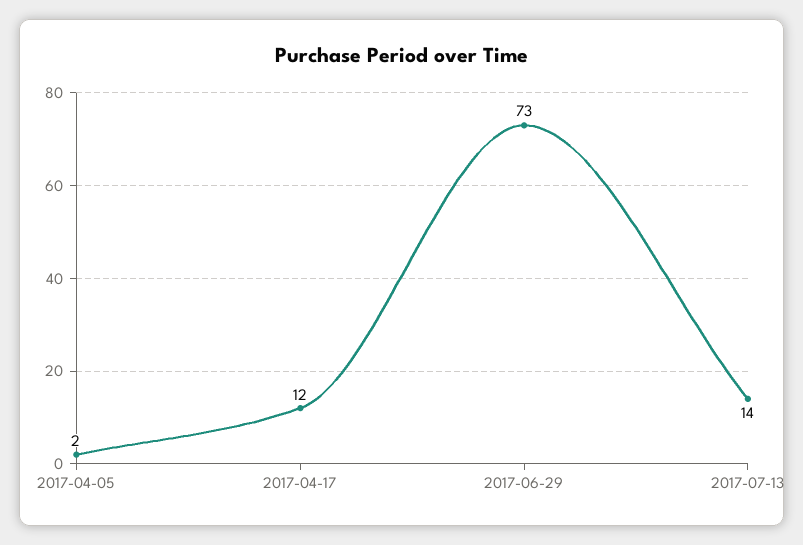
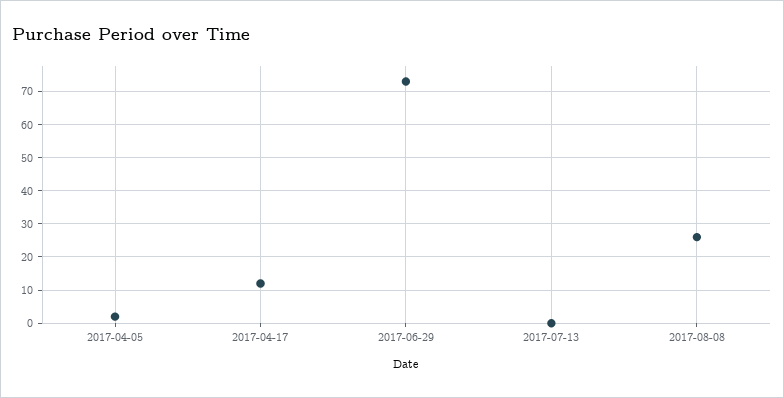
2017-07-13: 14 -> 0
2017-08-08: none -> 25

